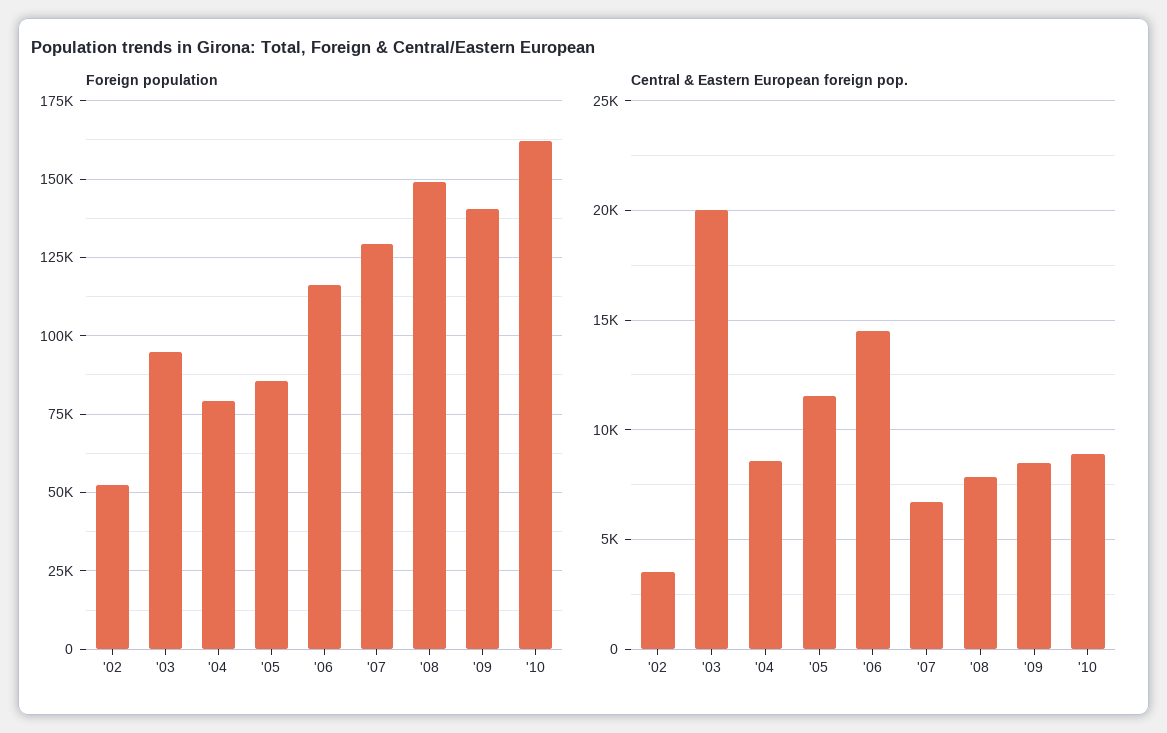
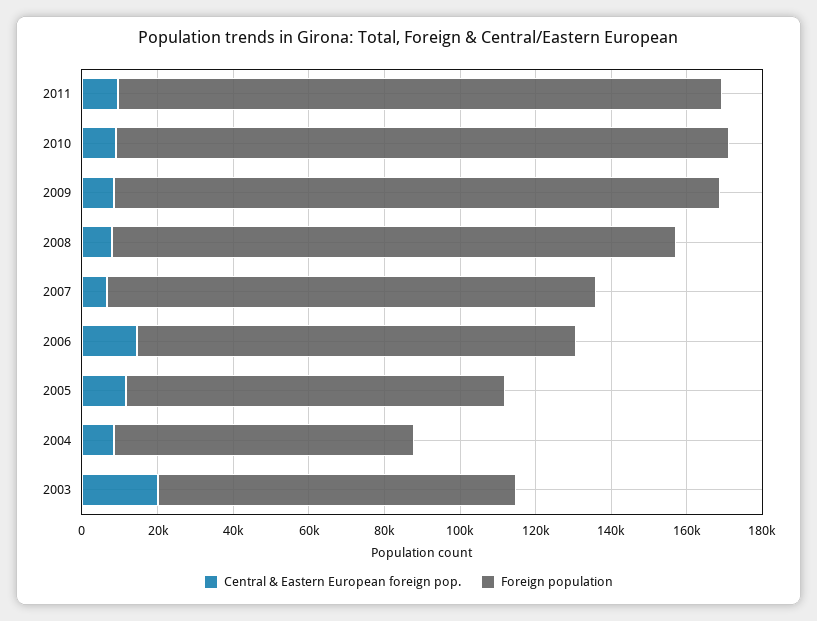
Foreign population, '02: 52500 -> none
Foreign population, '05: 85000 -> 100000
Foreign population, '09: 140000 -> 160000
Central & Eastern European foreign pop., '02: 3500 -> none
Central & Eastern European foreign pop., 2011: none -> 10000
Foreign population, 2011: none -> 160000

